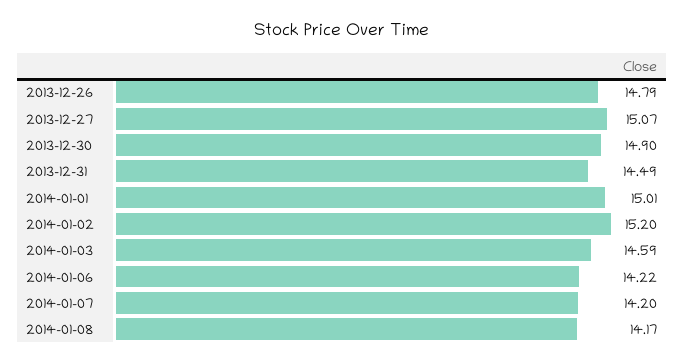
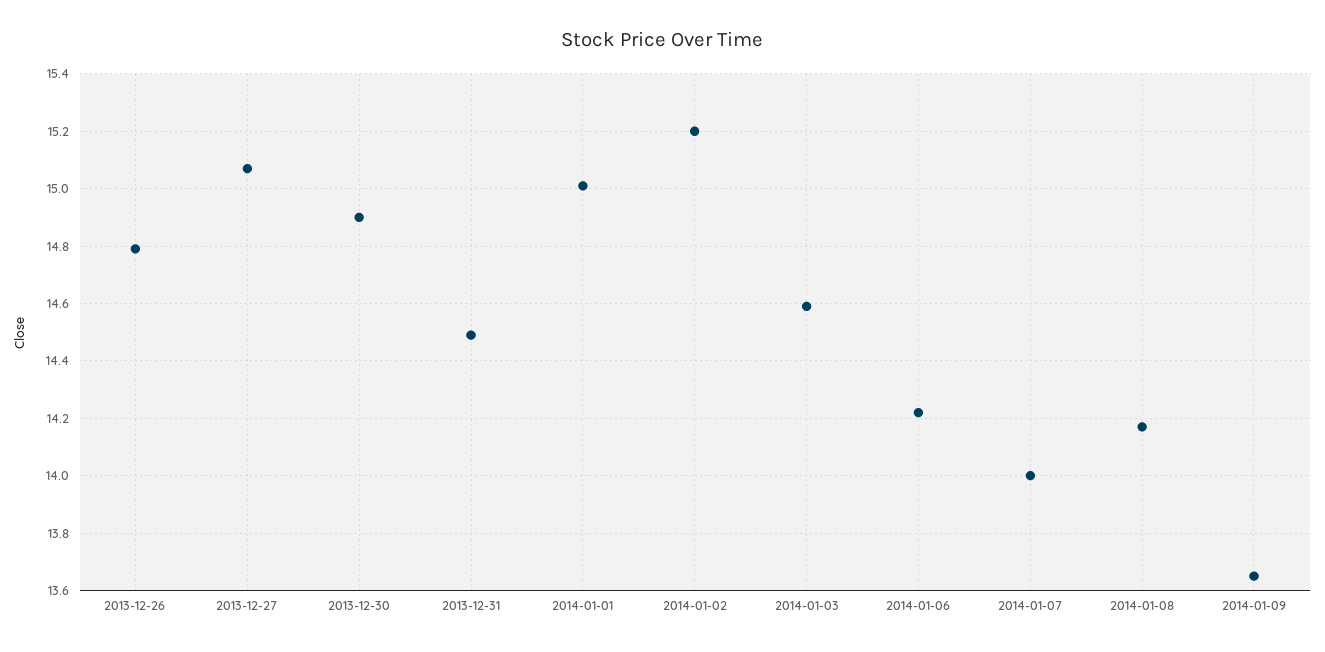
2014-01-07: 14.2 -> 14
2014-01-09: none -> 13.65

